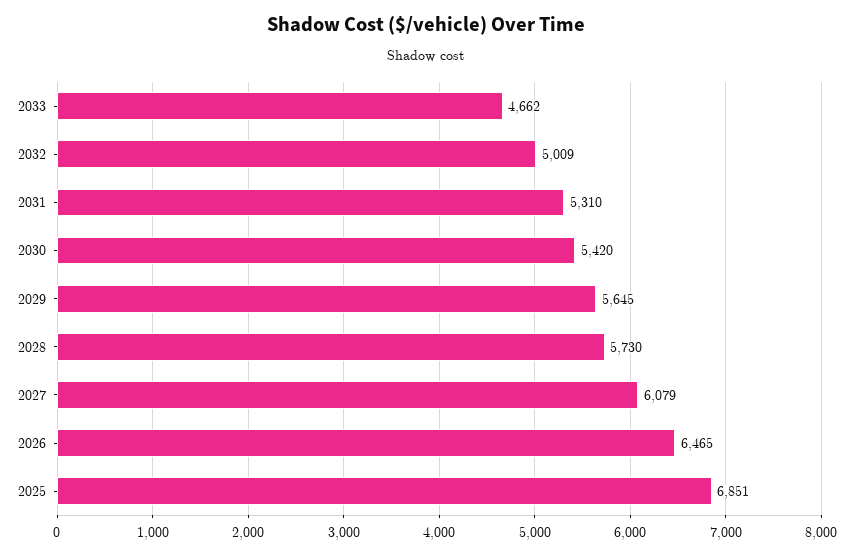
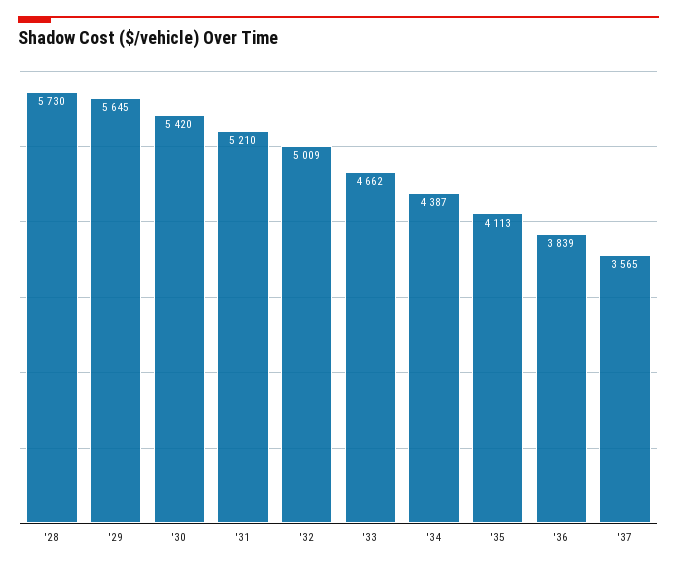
2031: 5310 -> 5210
2027: 6079 -> none
2026: 6465 -> none
2025: 6851 -> none
'34: none -> 4387
'35: none -> 4113
'36: none -> 3839
'37: none -> 3565

